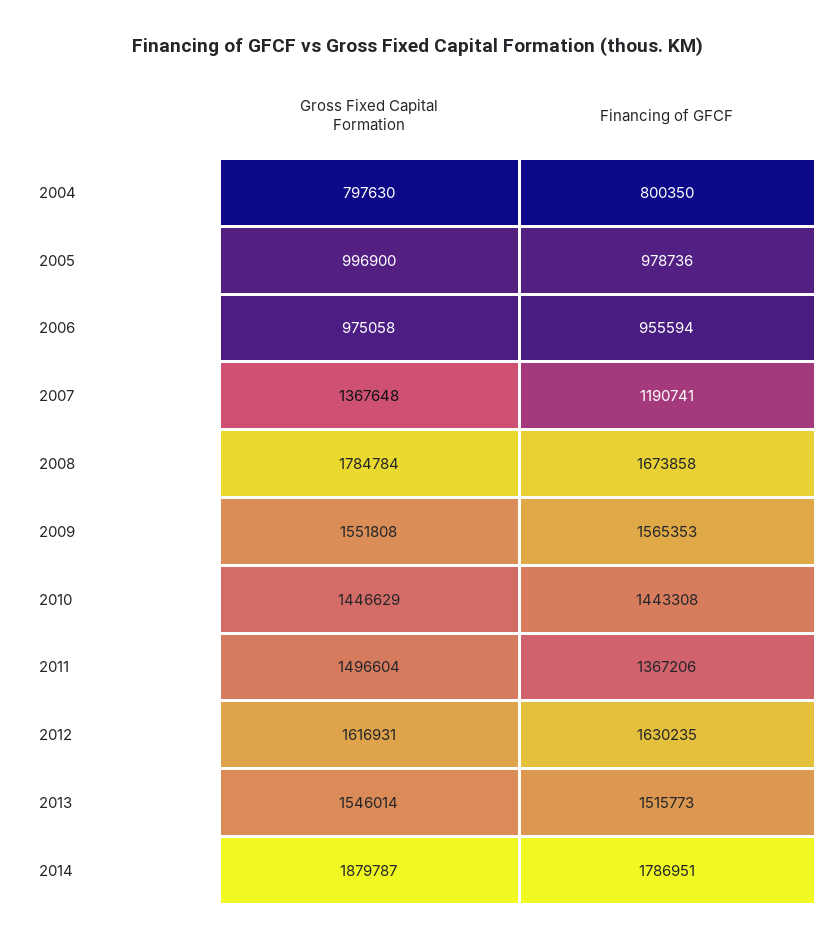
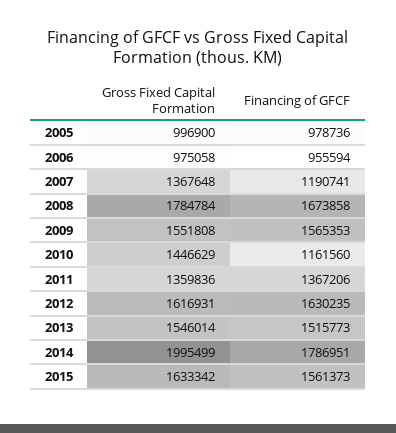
Gross Fixed Capital Formation, 2004: 797630 -> none
Financing of GFCF, 2004: 800350 -> none
Financing of GFCF, 2010: 1443308 -> 1161560
Gross Fixed Capital Formation, 2011: 1496604 -> 1359836
Gross Fixed Capital Formation, 2014: 1879787 -> 1995499
Gross Fixed Capital Formation, 2015: none -> 1633342
Financing of GFCF, 2015: none -> 1561373

